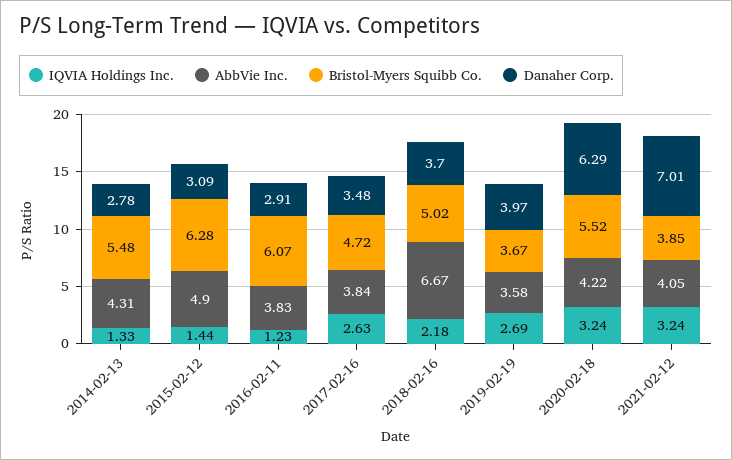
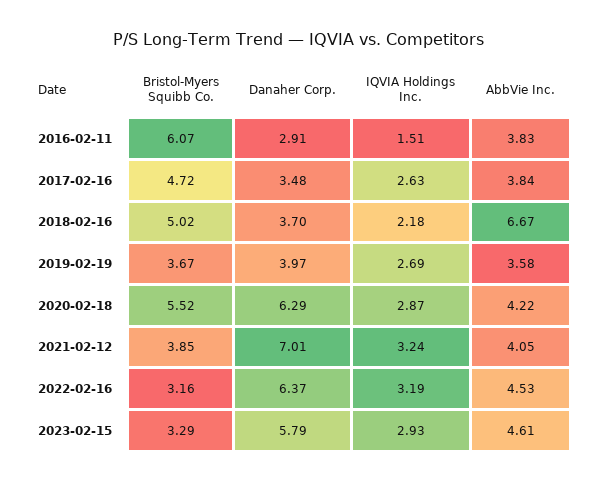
IQVIA Holdings Inc., 2014-02-13: 1.33 -> none
AbbVie Inc., 2014-02-13: 4.31 -> none
Bristol-Myers Squibb Co., 2014-02-13: 5.48 -> none
Danaher Corp., 2014-02-13: 2.78 -> none
IQVIA Holdings Inc., 2015-02-12: 1.44 -> none
AbbVie Inc., 2015-02-12: 4.9 -> none
Bristol-Myers Squibb Co., 2015-02-12: 6.28 -> none
Danaher Corp., 2015-02-12: 3.09 -> none
IQVIA Holdings Inc., 2016-02-11: 1.23 -> 1.51
IQVIA Holdings Inc., 2020-02-18: 3.24 -> 2.87
Bristol-Myers Squibb Co., 2022-02-16: none -> 3.16
Danaher Corp., 2022-02-16: none -> 6.37
IQVIA Holdings Inc., 2022-02-16: none -> 3.19
AbbVie Inc., 2022-02-16: none -> 4.53
Bristol-Myers Squibb Co., 2023-02-15: none -> 3.29
Danaher Corp., 2023-02-15: none -> 5.79
IQVIA Holdings Inc., 2023-02-15: none -> 2.93
AbbVie Inc., 2023-02-15: none -> 4.61

